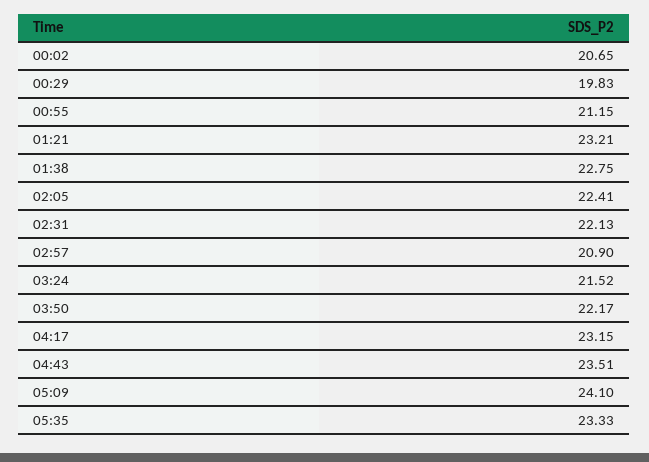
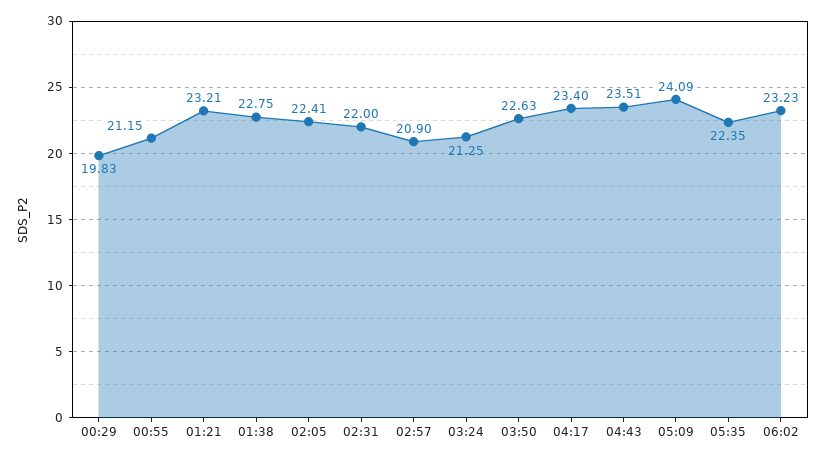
00:02: 20.65 -> none
02:31: 22.13 -> 22
03:24: 21.52 -> 21.25
03:50: 22.17 -> 22.63
04:17: 23.15 -> 23.4
05:09: 24.1 -> 24.09
05:35: 23.33 -> 22.35
06:02: none -> 23.23

